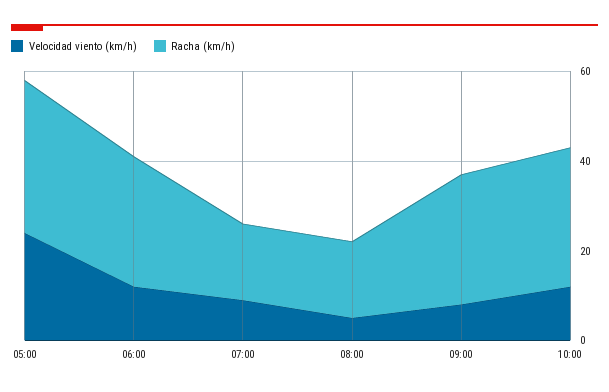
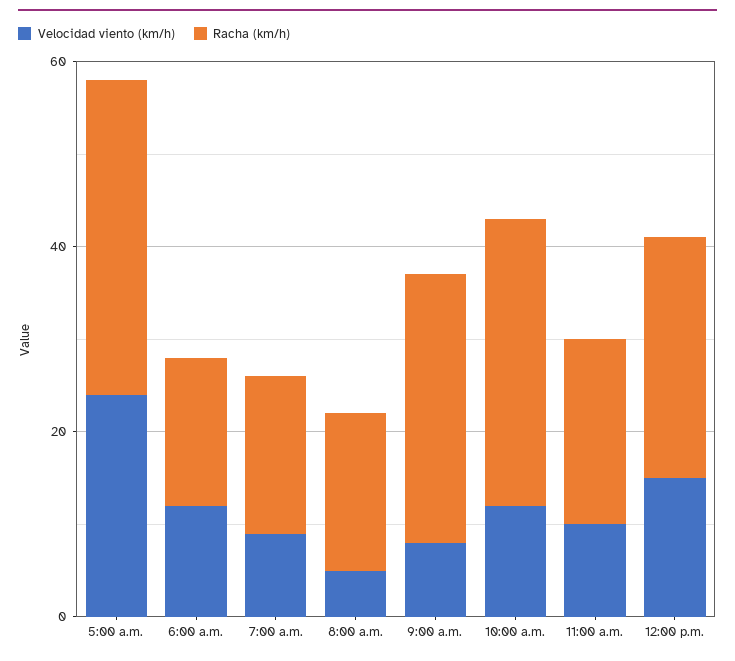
Racha (km/h), 06:00: 30 -> 15
Velocidad viento (km/h), 11:00 a.m.: none -> 10
Racha (km/h), 11:00 a.m.: none -> 20
Velocidad viento (km/h), 12:00 p.m.: none -> 15
Racha (km/h), 12:00 p.m.: none -> 25

